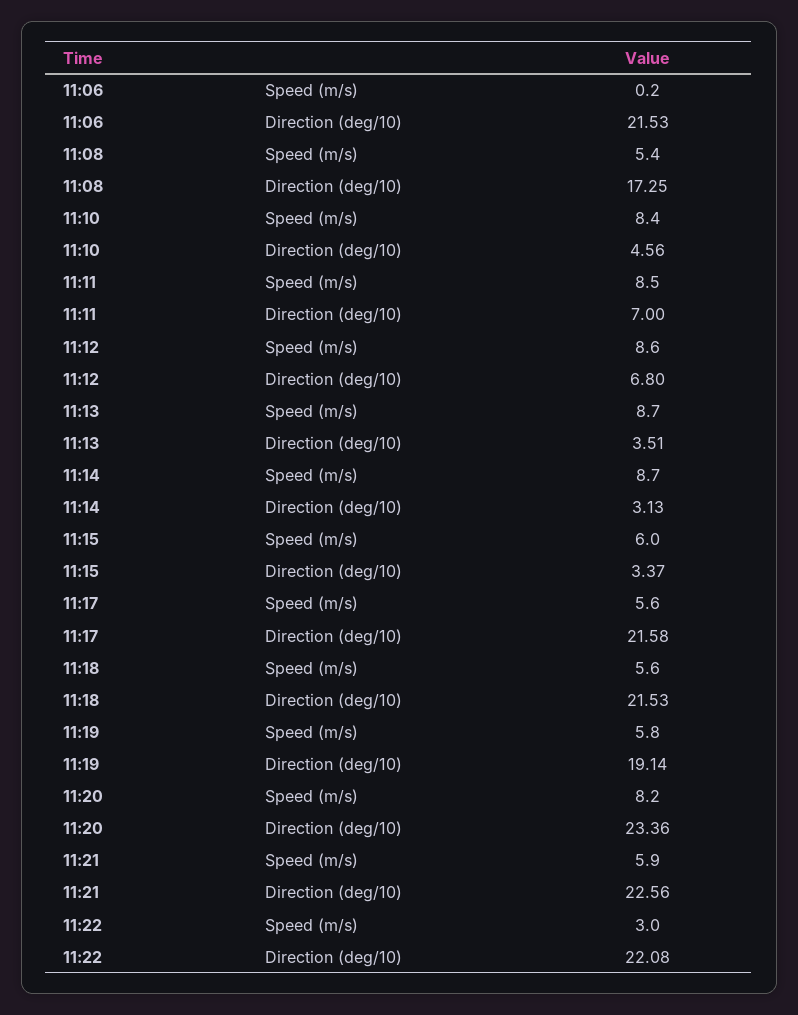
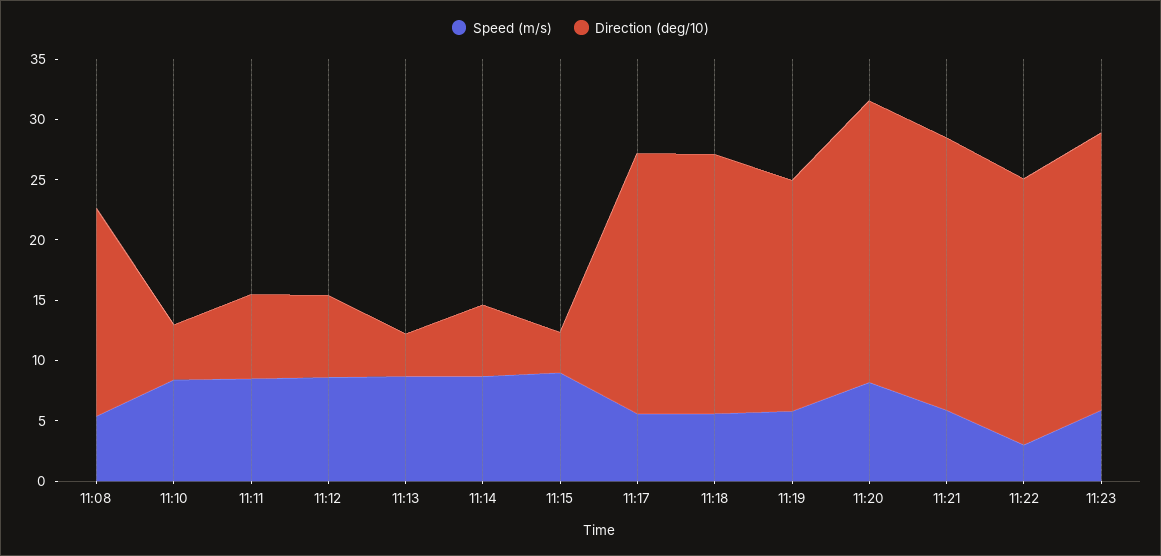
Speed (m/s), 11:06: 0.2 -> none
Direction (deg/10), 11:06: 21.53 -> none
Direction (deg/10), 11:14: 3.13 -> 6
Speed (m/s), 11:15: 6 -> 9
Speed (m/s), 11:23: none -> 6
Direction (deg/10), 11:23: none -> 23

